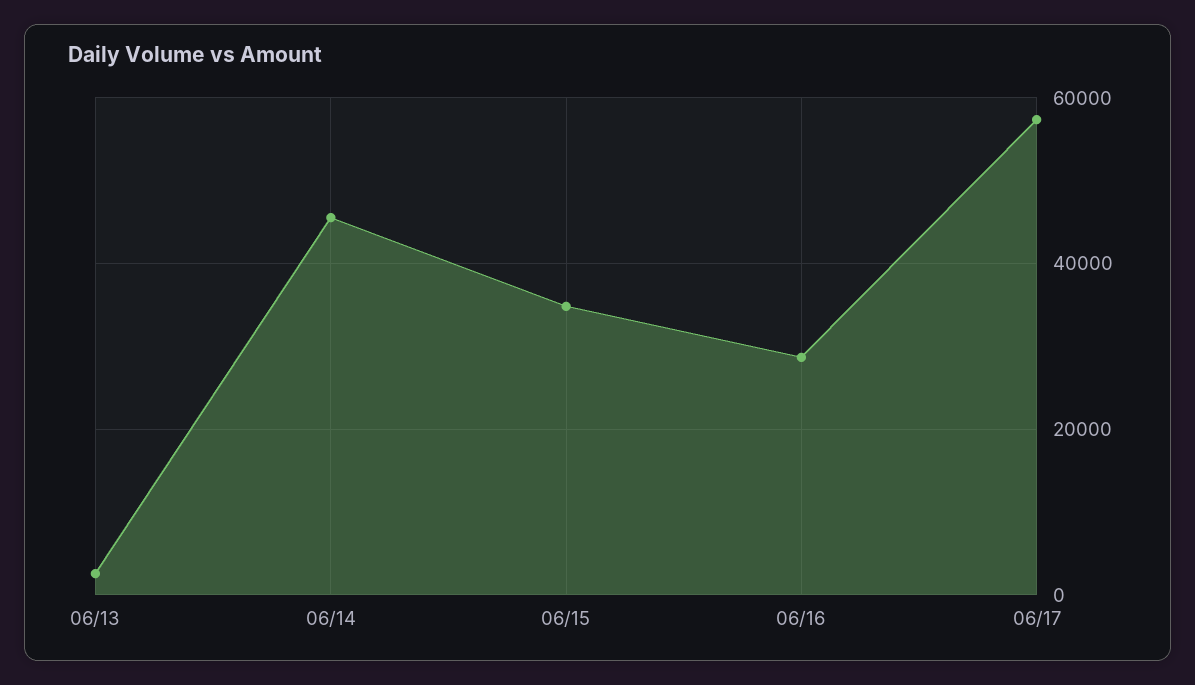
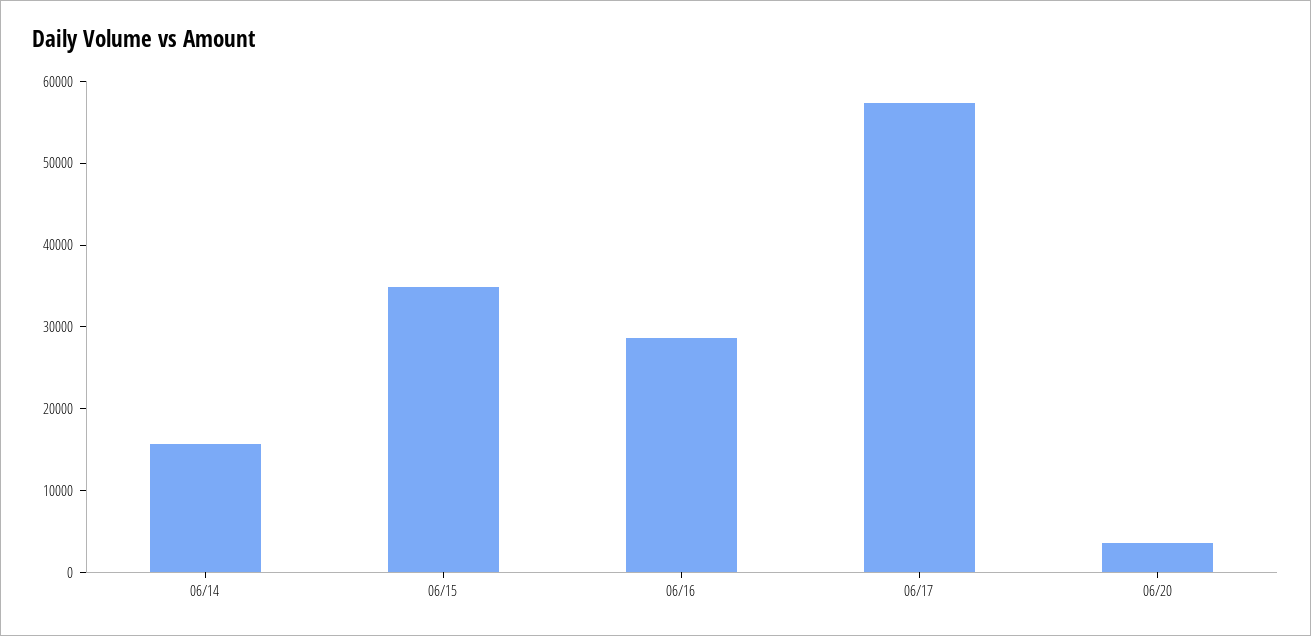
06/13: 2000 -> none
06/14: 46000 -> 16000
06/20: none -> 4000

